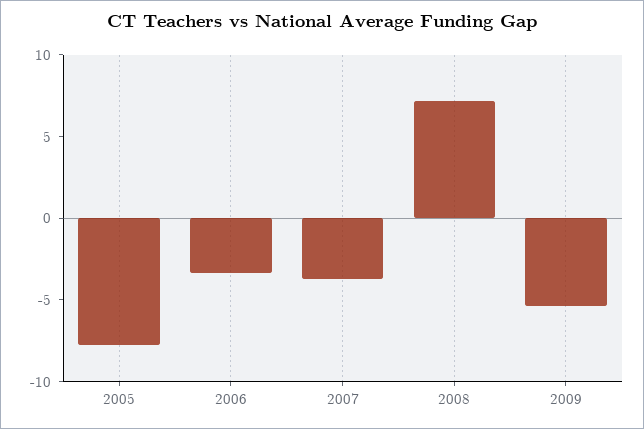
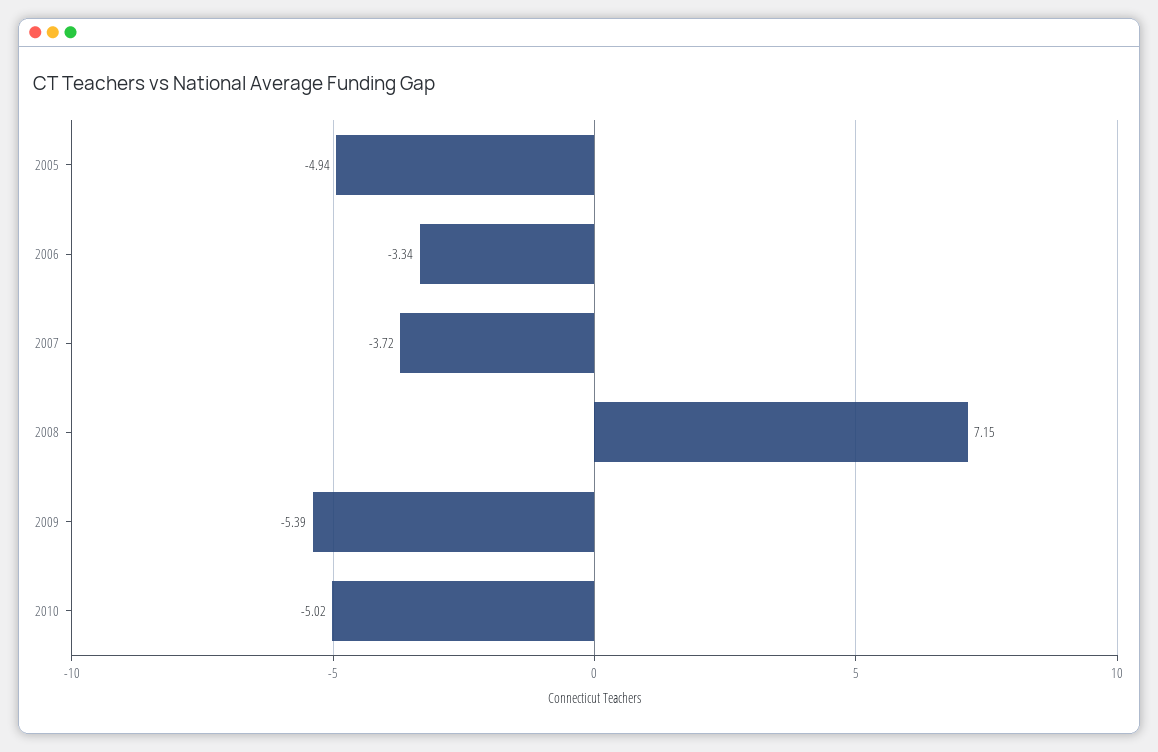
2005: -8 -> -4.94
2010: none -> -5.02

